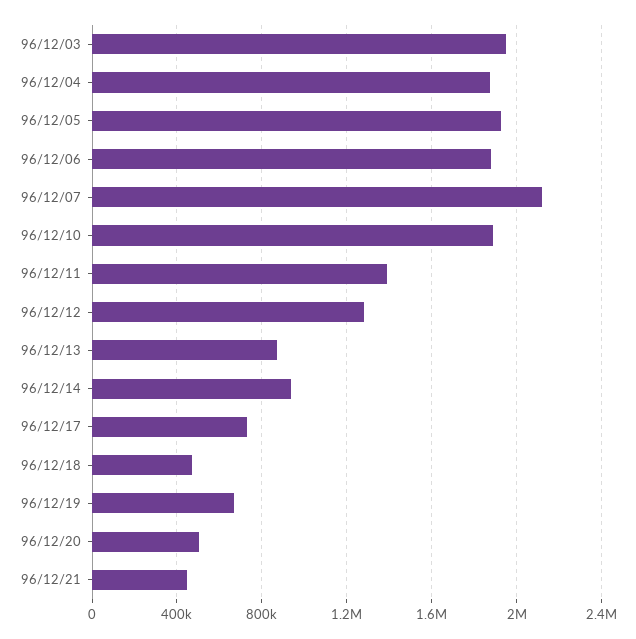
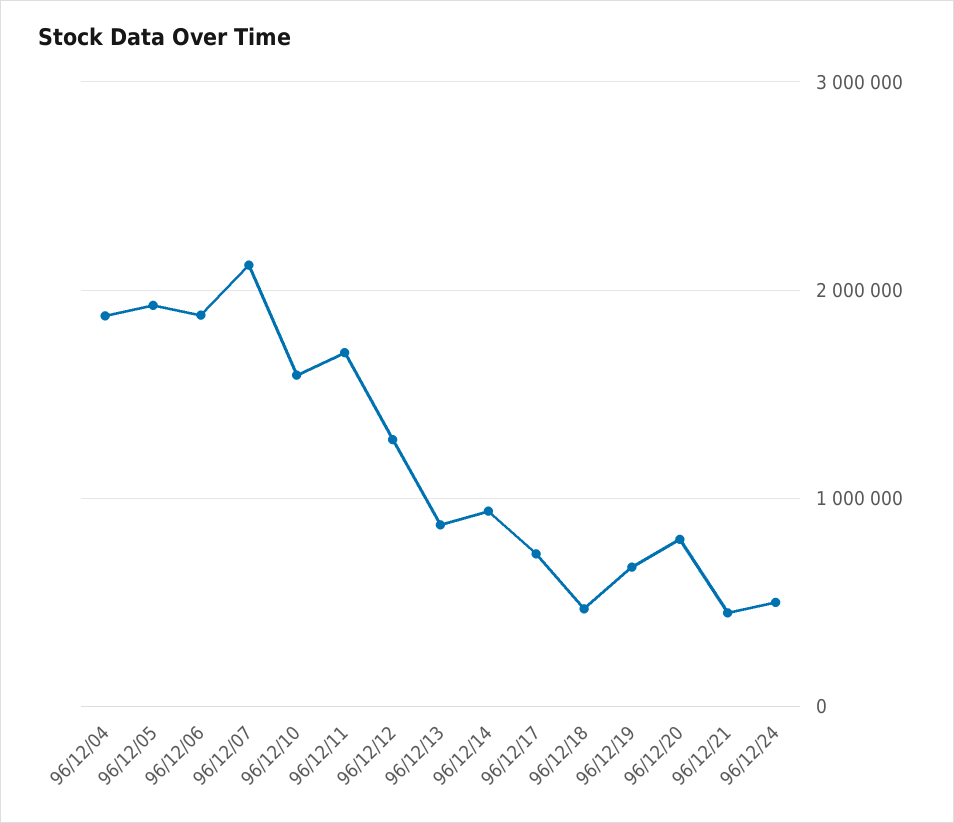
96/12/03: 1950000 -> none
96/12/10: 1900000 -> 1600000
96/12/11: 1400000 -> 1700000
96/12/20: 500000 -> 800000
96/12/24: none -> 500000

